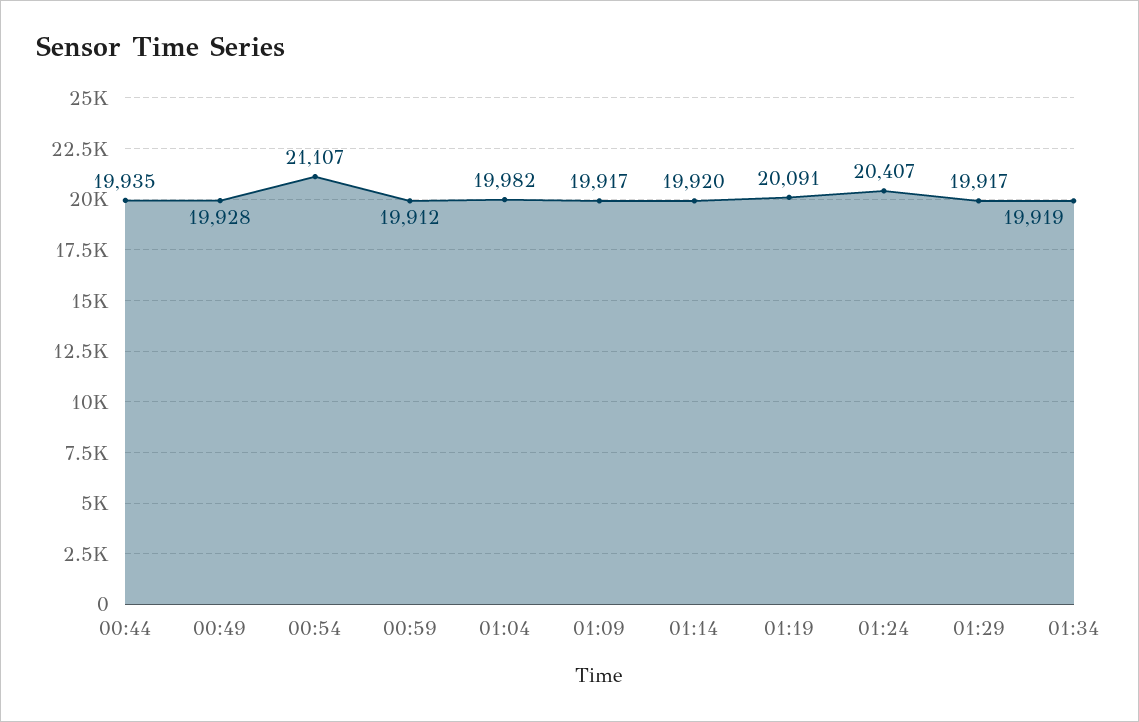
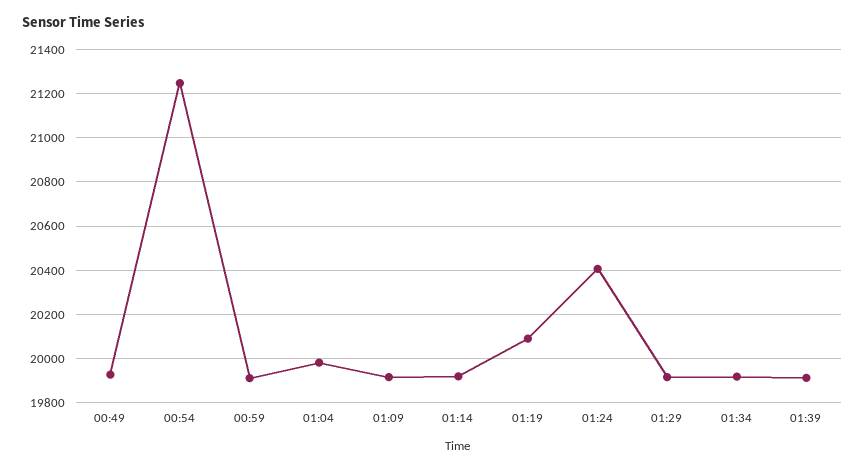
00:44: 19935 -> none
00:54: 21107 -> 21250
01:39: none -> 19900

